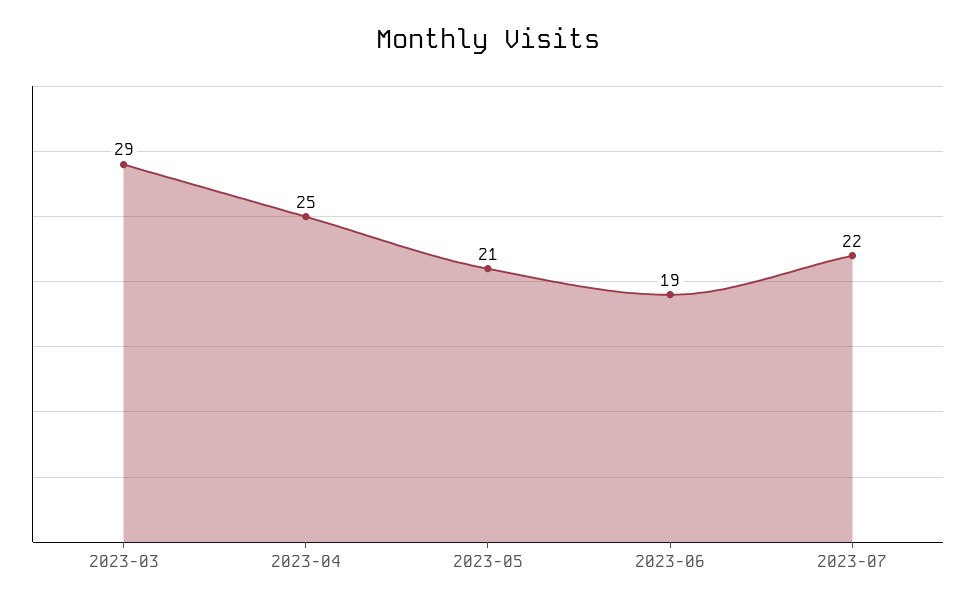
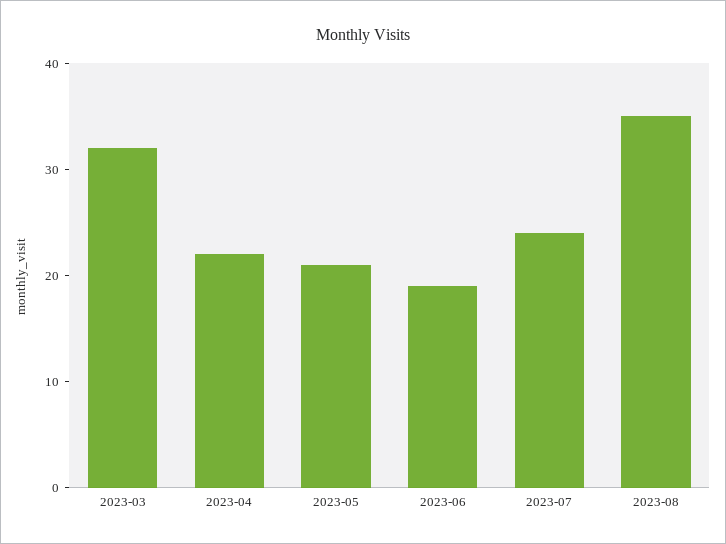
2023-03: 29 -> 32
2023-04: 25 -> 22
2023-07: 22 -> 24
2023-08: none -> 35

